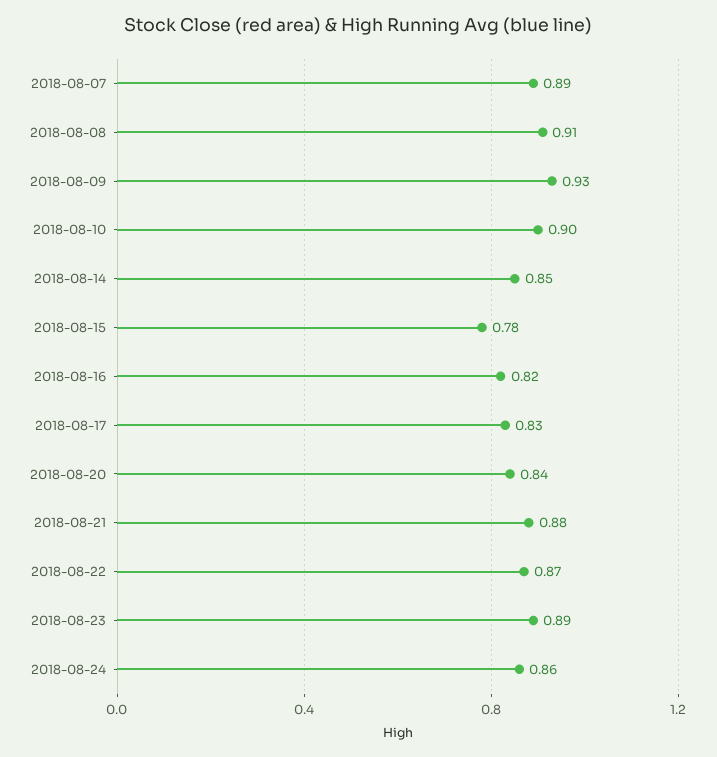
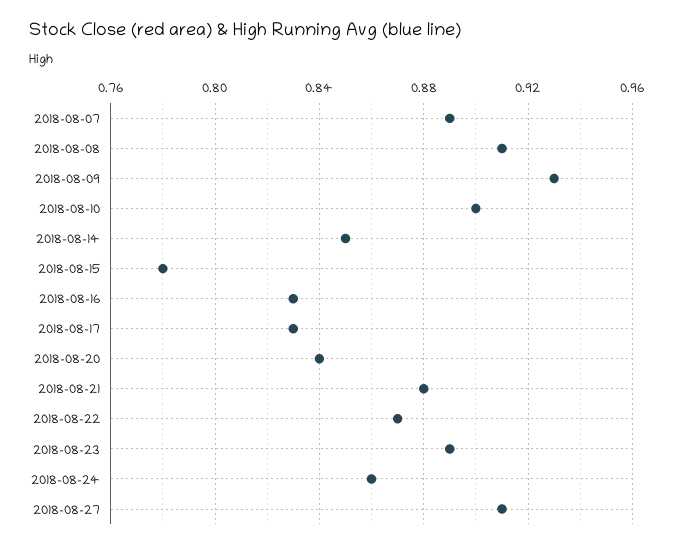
2018-08-16: 0.82 -> 0.83
2018-08-27: none -> 0.91

